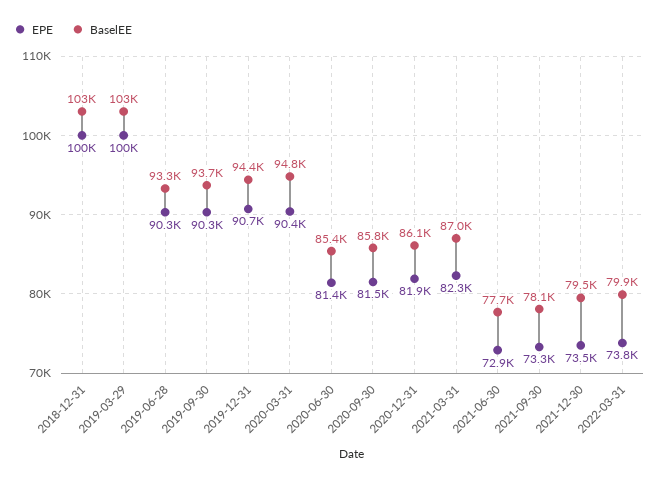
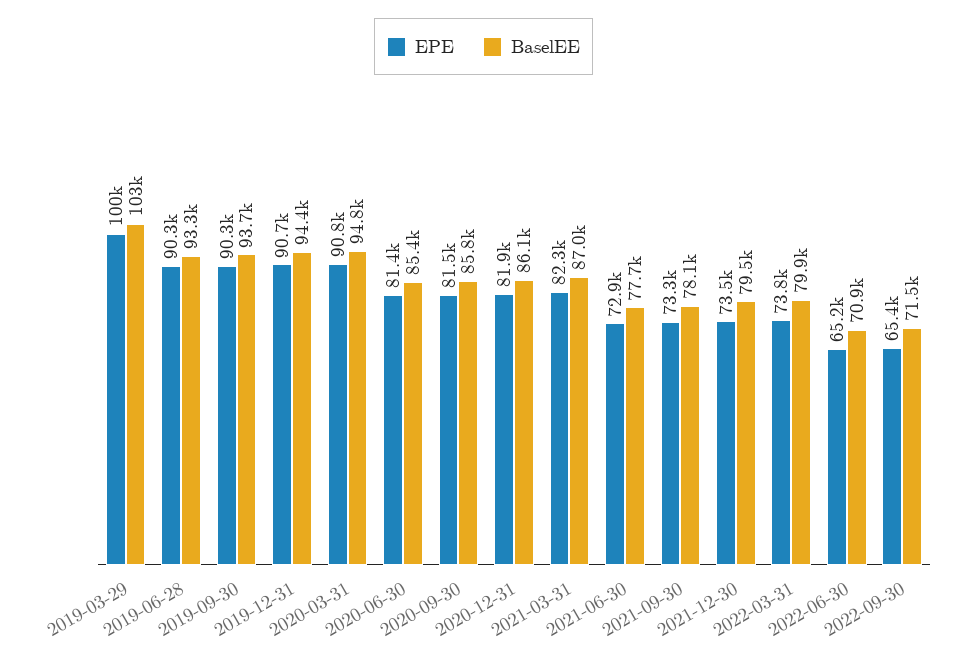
EPE, 2018-12-31: 100000 -> none
BaselEE, 2018-12-31: 103000 -> none
EPE, 2020-03-31: 90400 -> 90800
EPE, 2022-06-30: none -> 65200
BaselEE, 2022-06-30: none -> 70900
EPE, 2022-09-30: none -> 65400
BaselEE, 2022-09-30: none -> 71500

